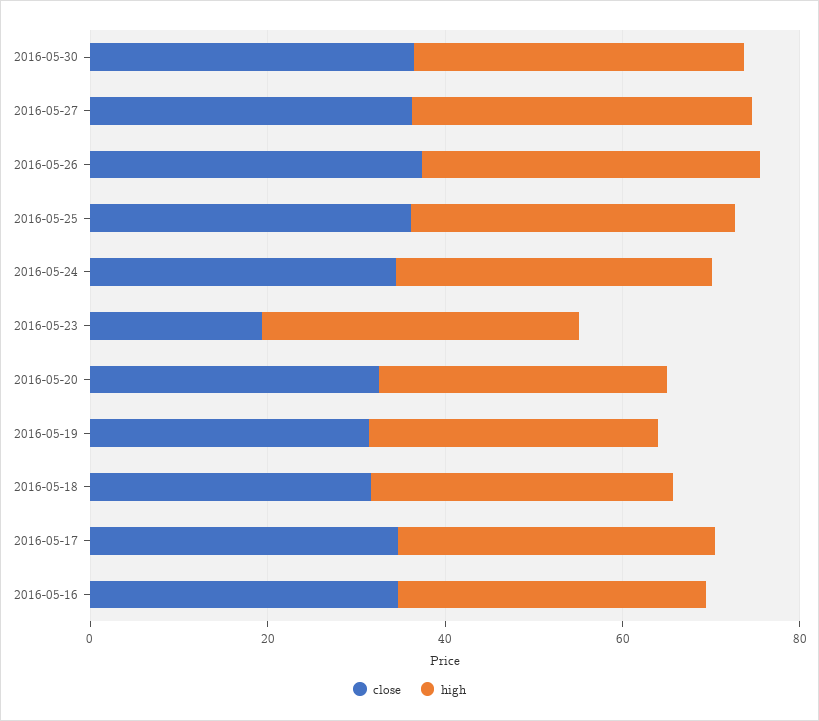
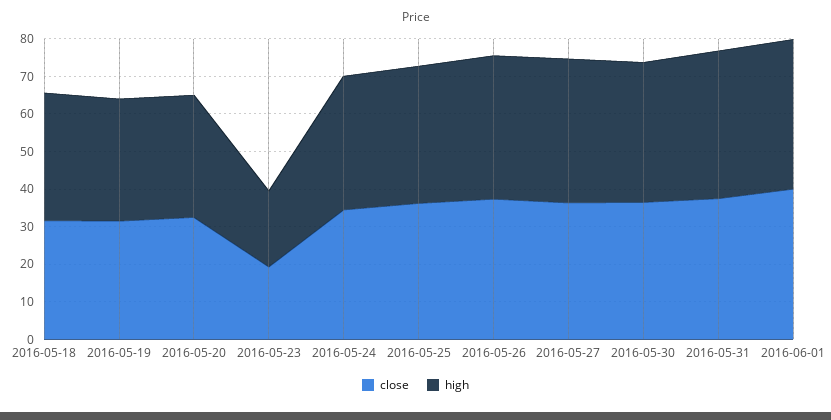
high, 2016-05-23: 35 -> 20
close, 2016-05-17: 35 -> none
high, 2016-05-17: 35 -> none
close, 2016-05-16: 35 -> none
high, 2016-05-16: 35 -> none
close, 2016-05-31: none -> 37.5
high, 2016-05-31: none -> 40
close, 2016-06-01: none -> 40
high, 2016-06-01: none -> 40

